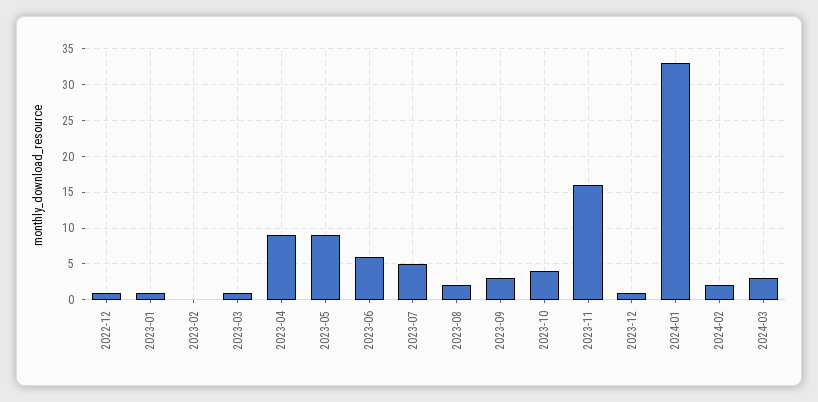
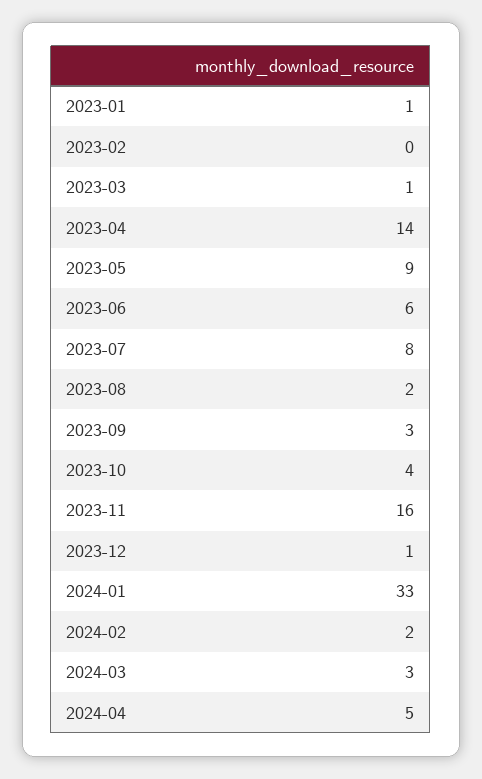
2022-12: 1 -> none
2023-04: 9 -> 14
2023-07: 5 -> 8
2024-04: none -> 5

